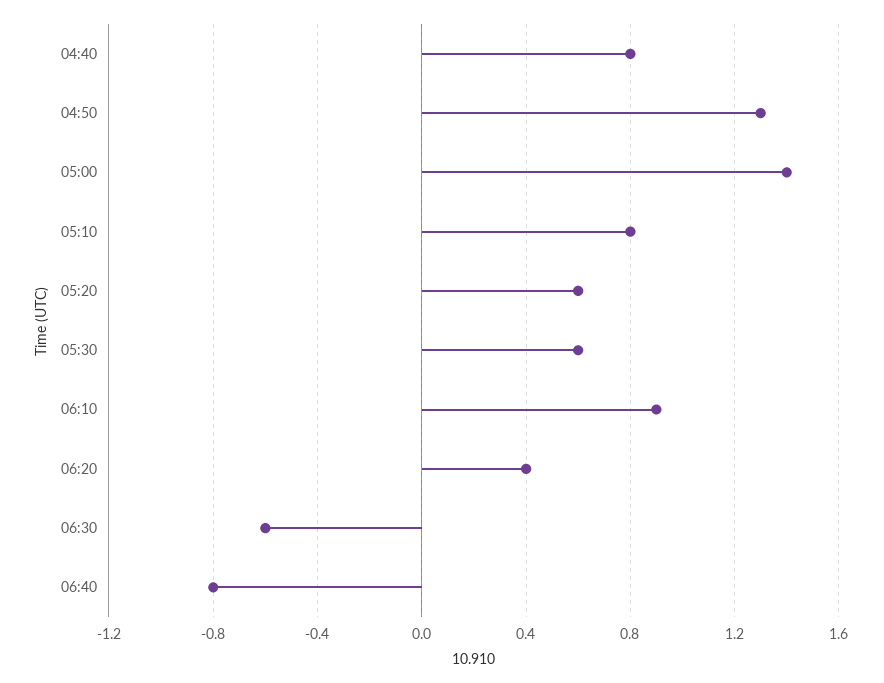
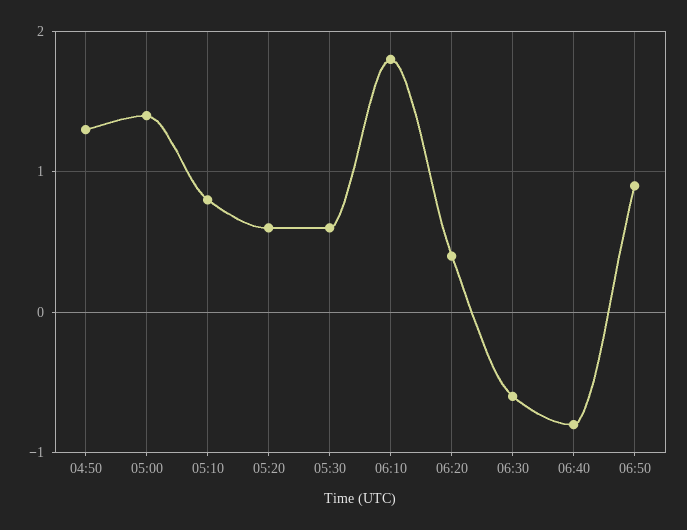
04:40: 0.8 -> none
06:10: 0.9 -> 1.8
06:50: none -> 0.9

